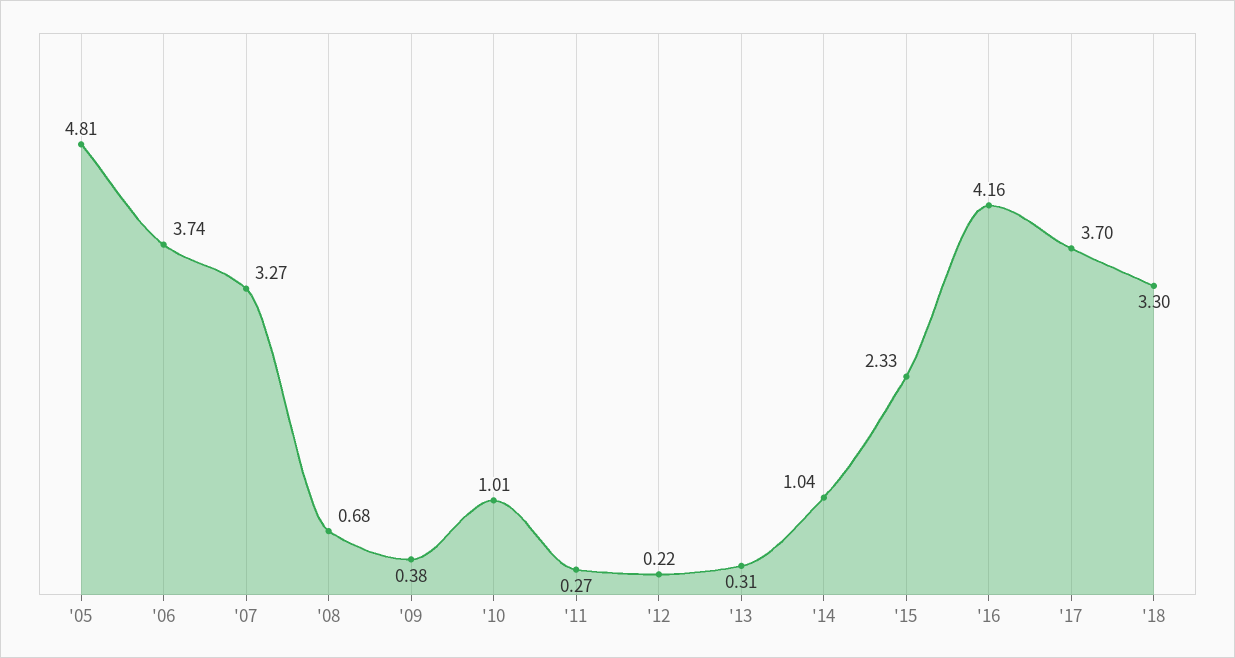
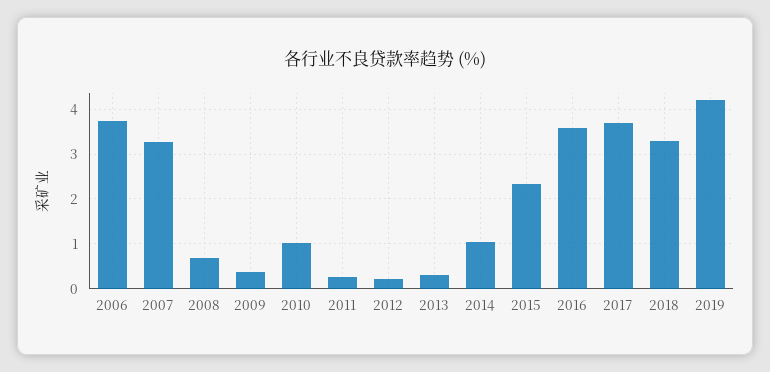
'05: 4.81 -> none
'16: 4.16 -> 3.6
2019: none -> 4.2

